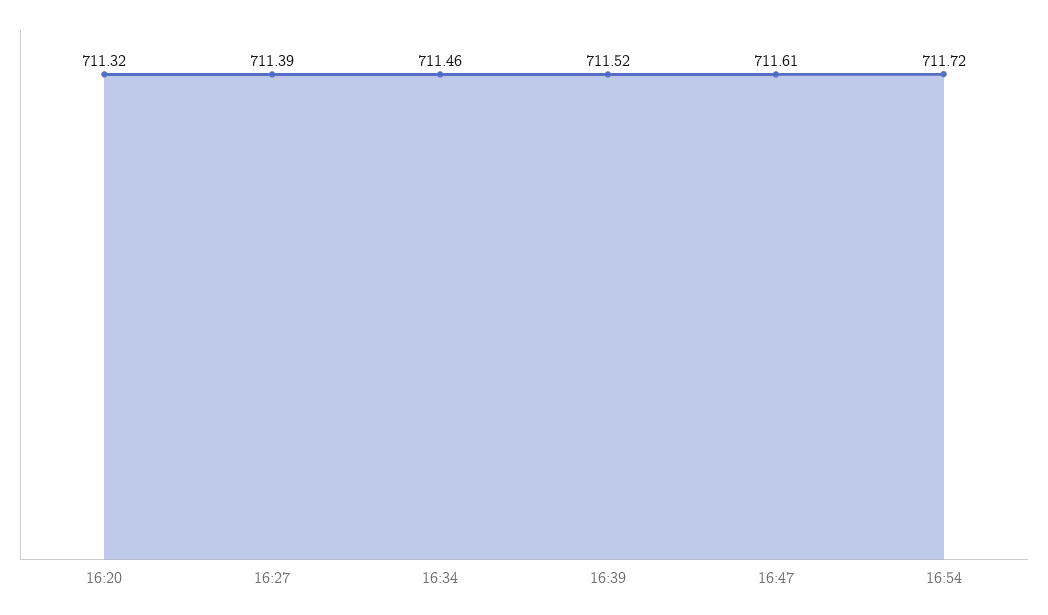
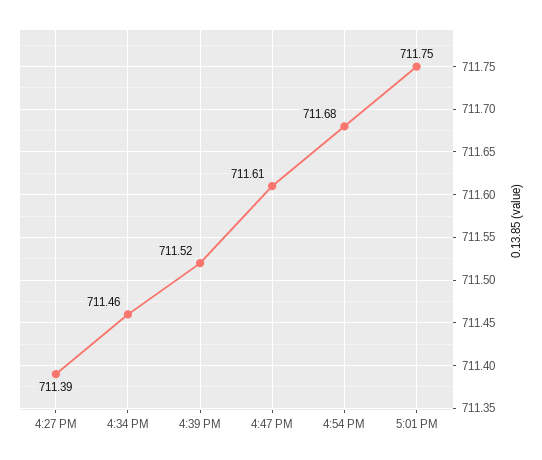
16:20: 711.32 -> none
16:54: 711.72 -> 711.68
5:01 PM: none -> 711.75

